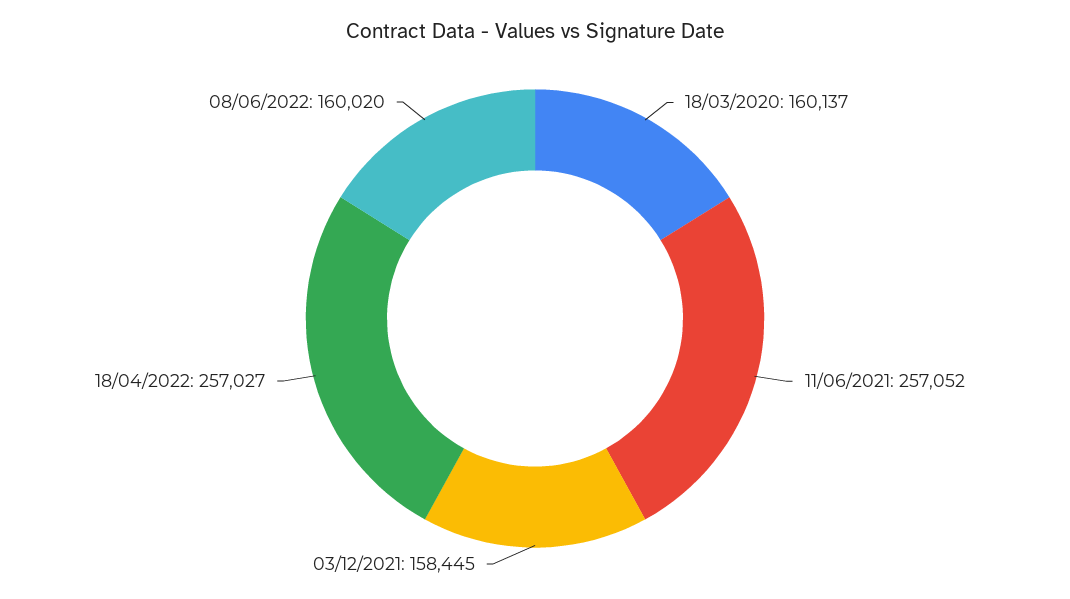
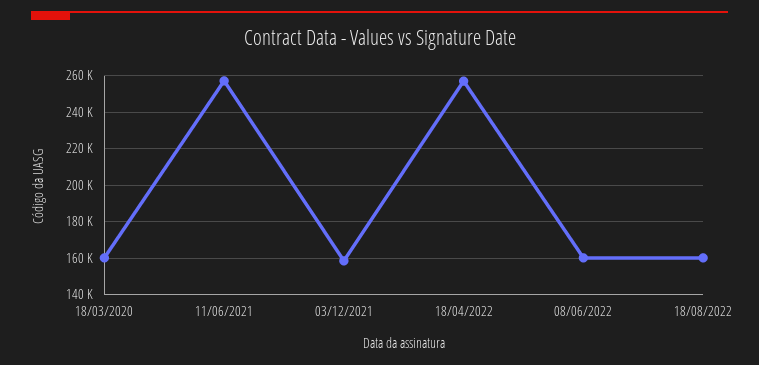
18/08/2022: none -> 160000

